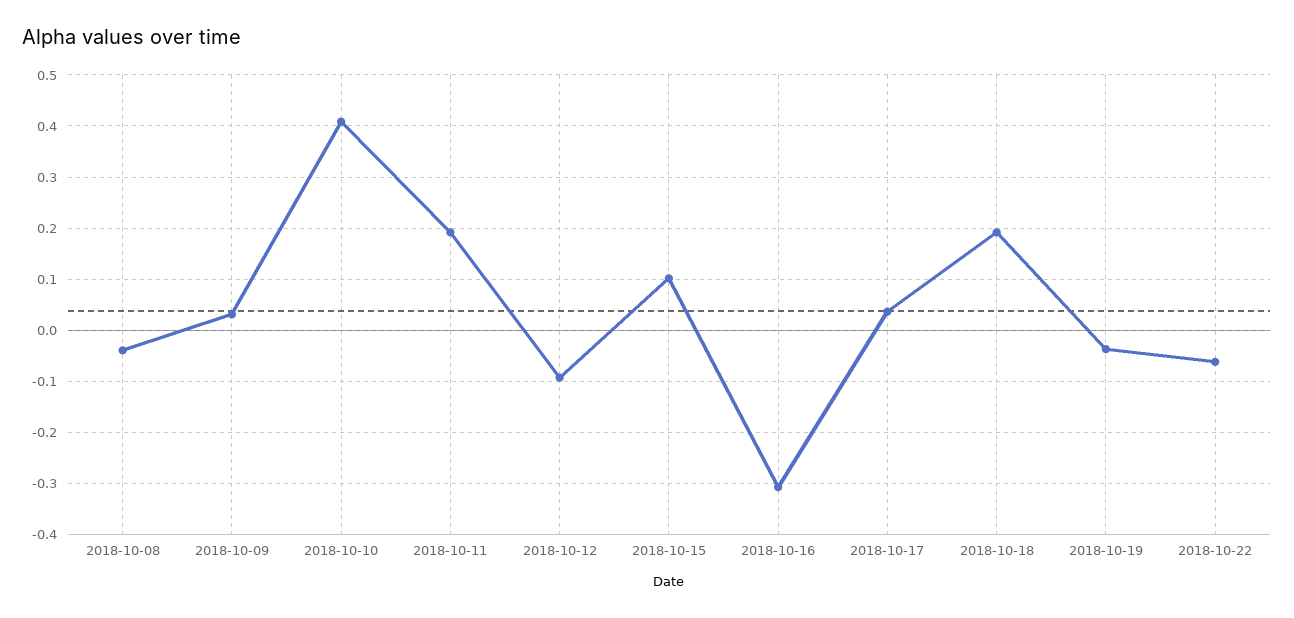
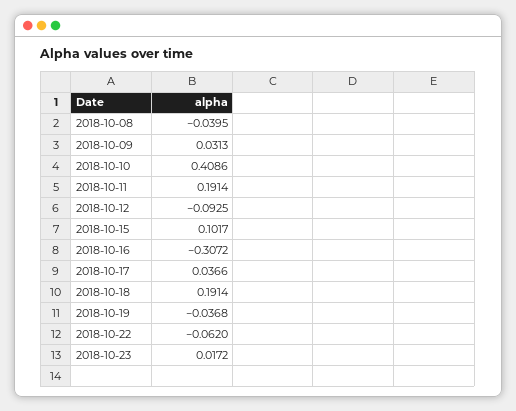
2018-10-23: none -> 0.0172

